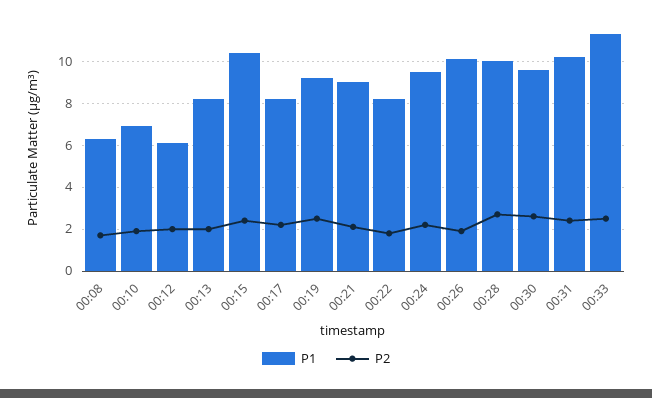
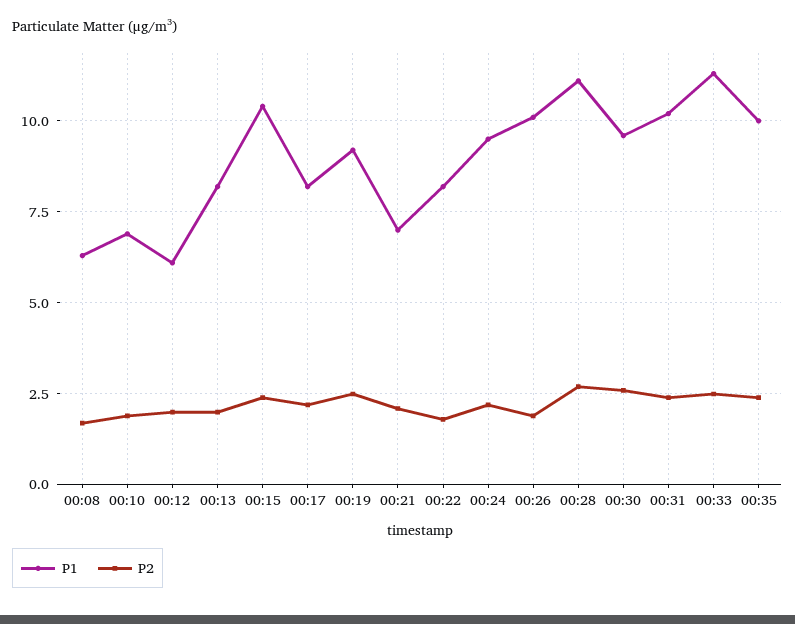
P1, 00:21: 9 -> 7
P1, 00:28: 10 -> 11
P1, 00:35: none -> 10
P2, 00:35: none -> 2.5

